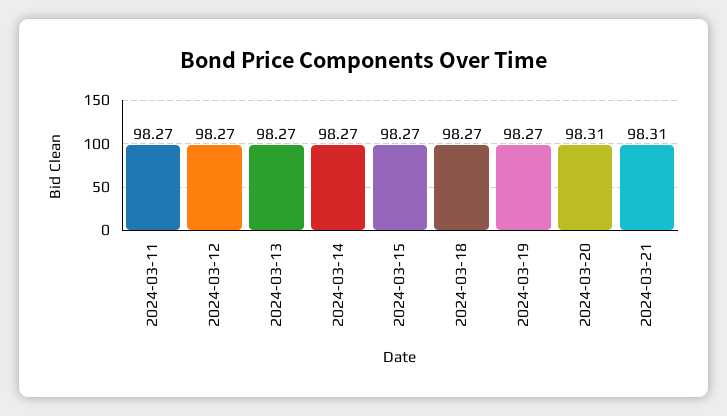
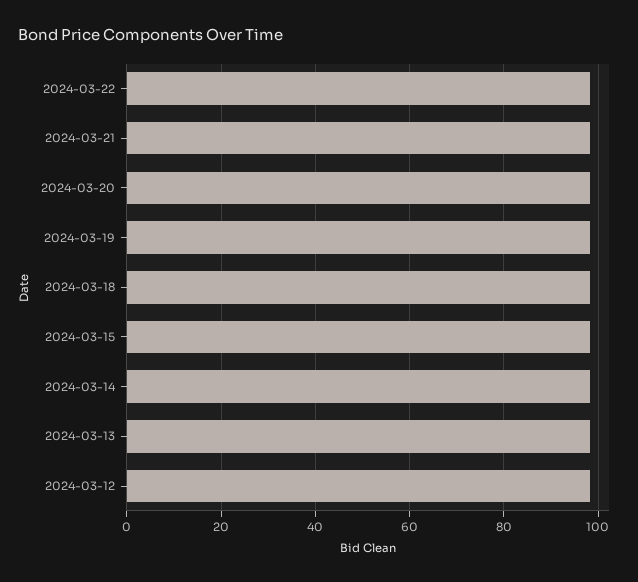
2024-03-11: 98.27 -> none
2024-03-22: none -> 98

